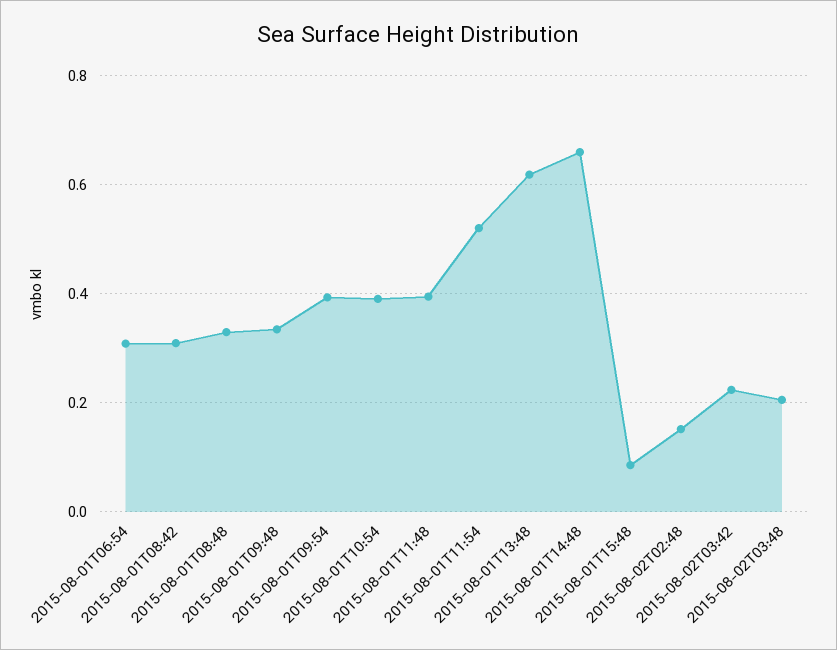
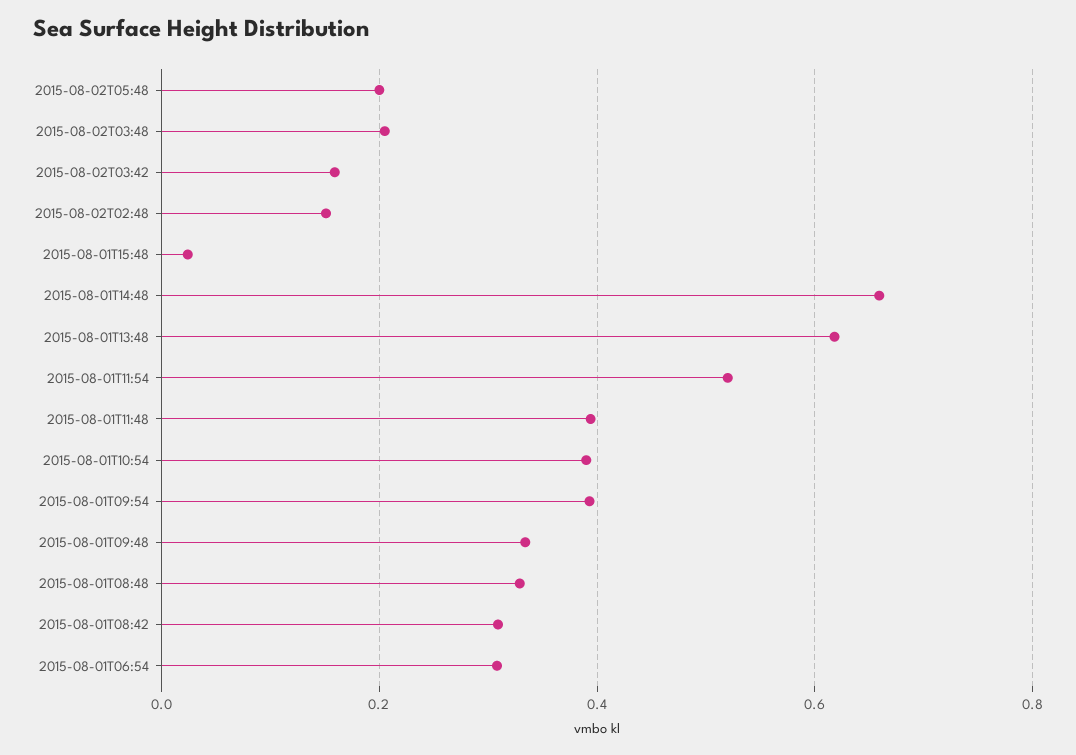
2015-08-01T15:48: 0.08 -> 0.02
2015-08-02T03:42: 0.22 -> 0.16
2015-08-02T05:48: none -> 0.2

